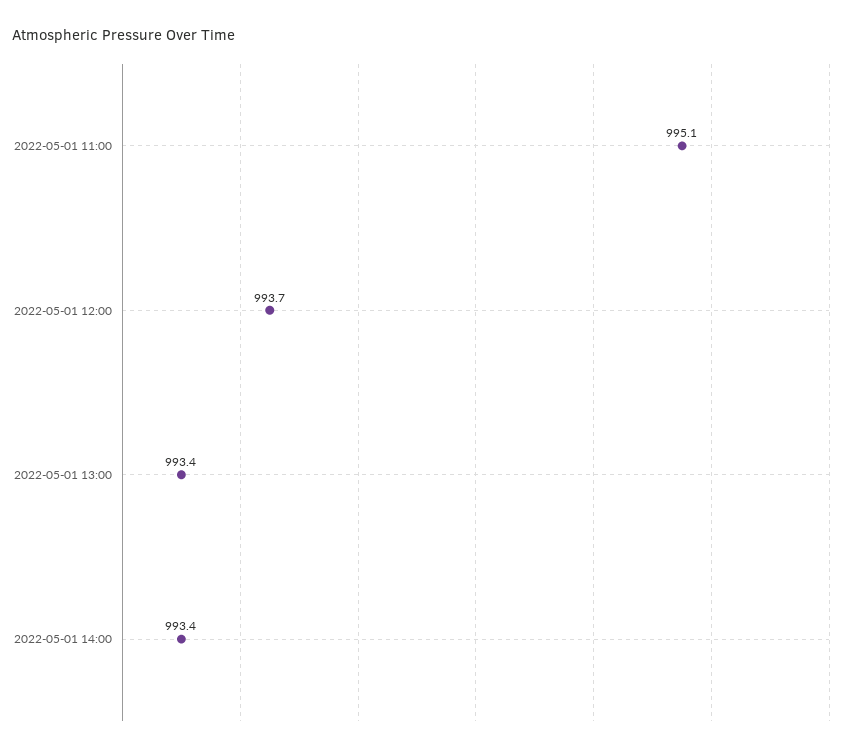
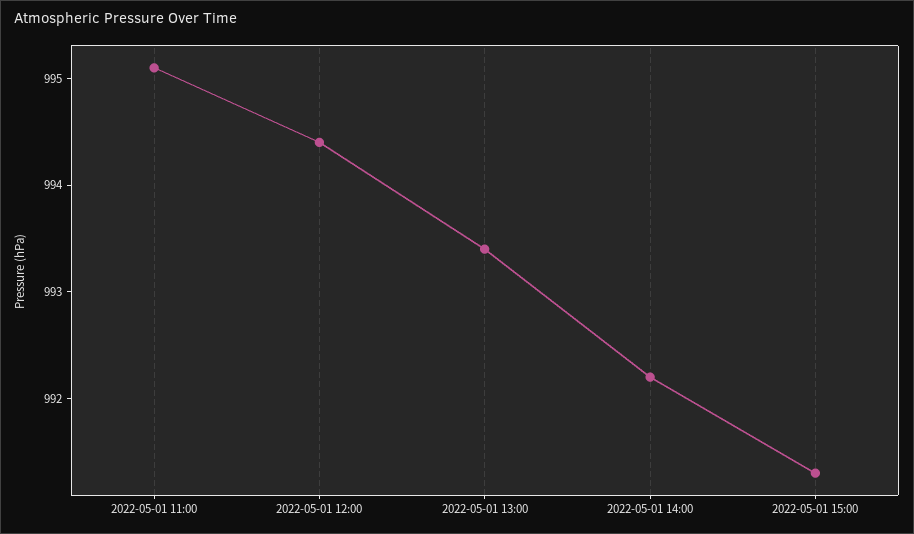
2022-05-01 12:00: 993.7 -> 994.4
2022-05-01 14:00: 993.4 -> 992.2
2022-05-01 15:00: none -> 991.3

